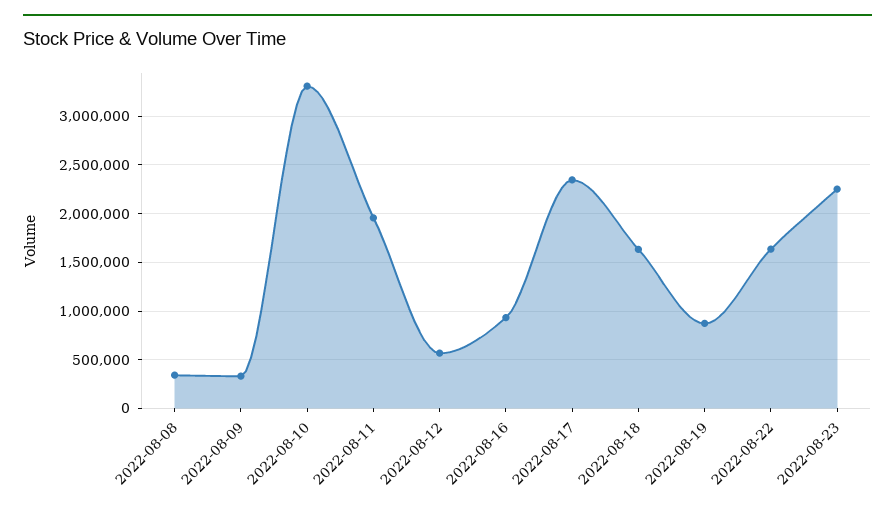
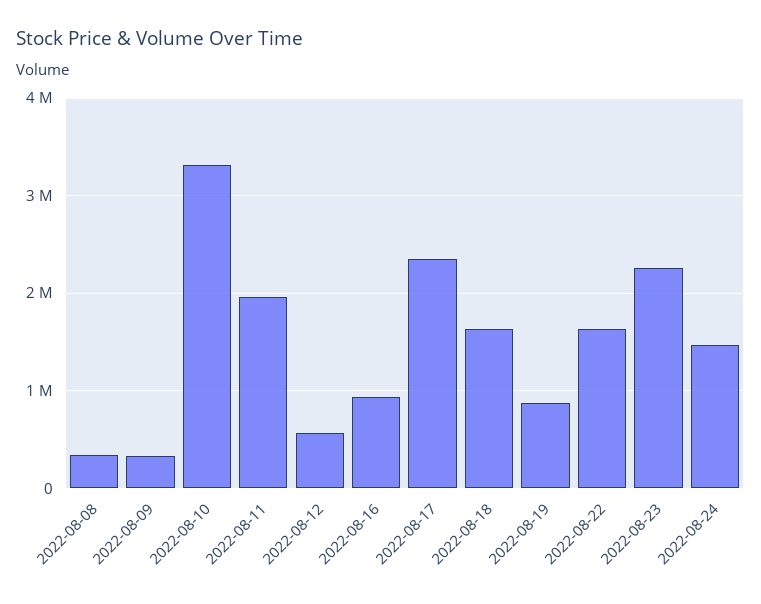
2022-08-24: none -> 1500000

